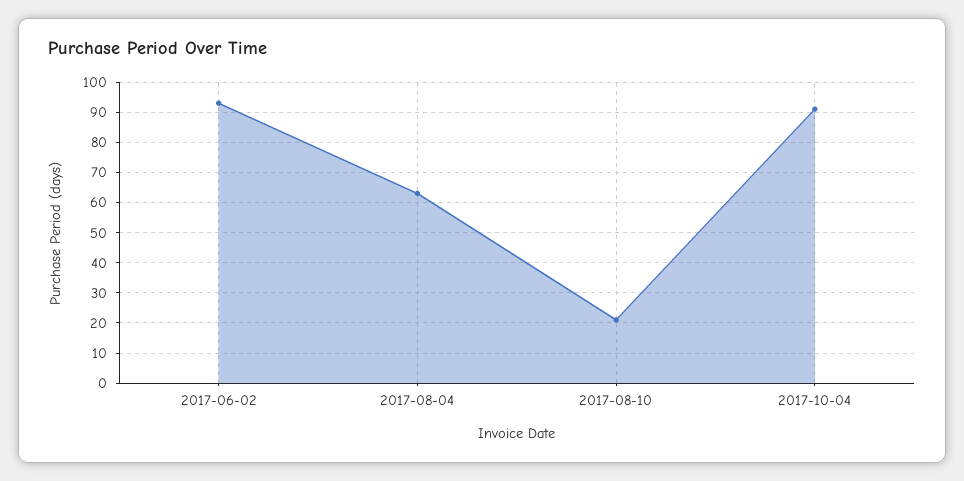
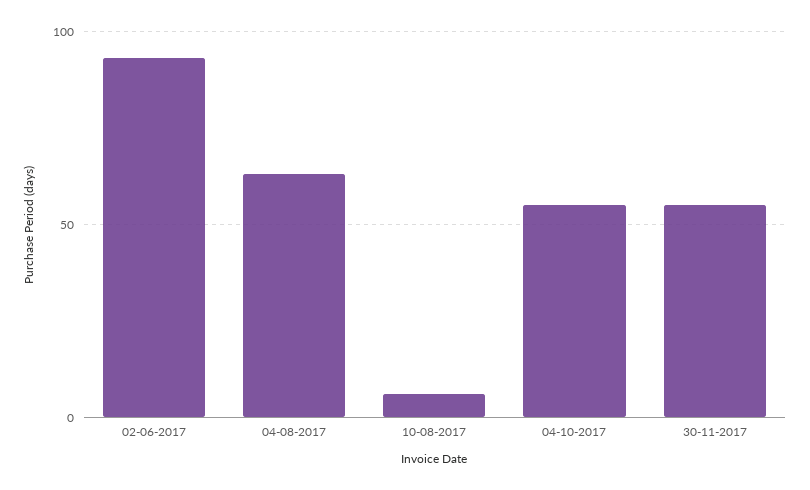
2017-08-10: 20 -> 5
2017-10-04: 90 -> 55
30-11-2017: none -> 55

